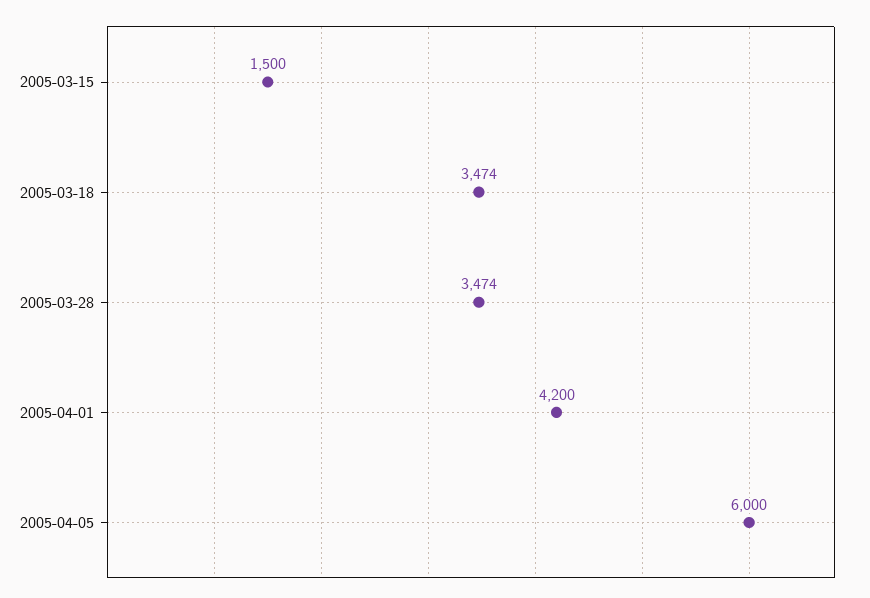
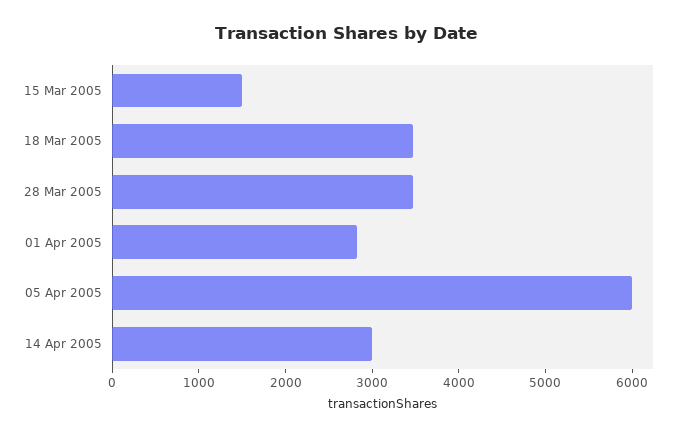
2005-04-01: 4200 -> 2800
14 Apr 2005: none -> 3000

